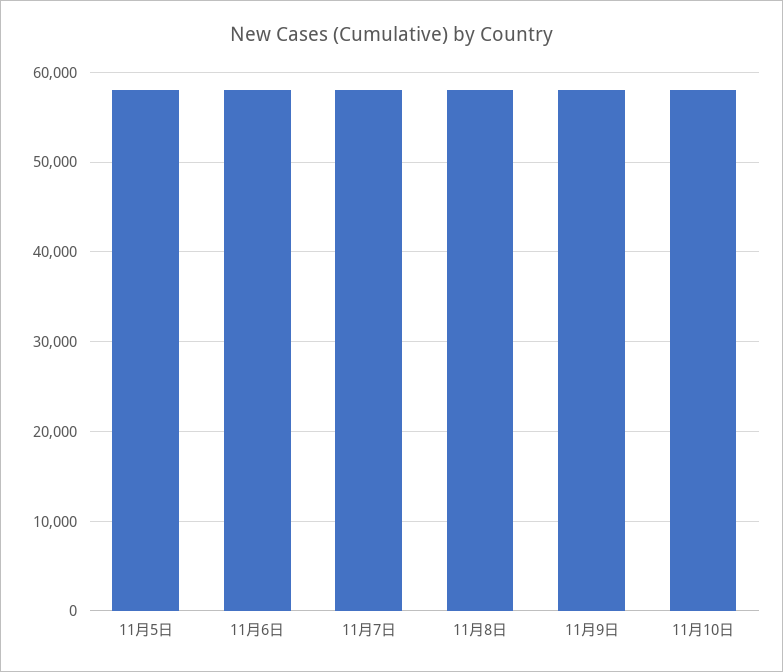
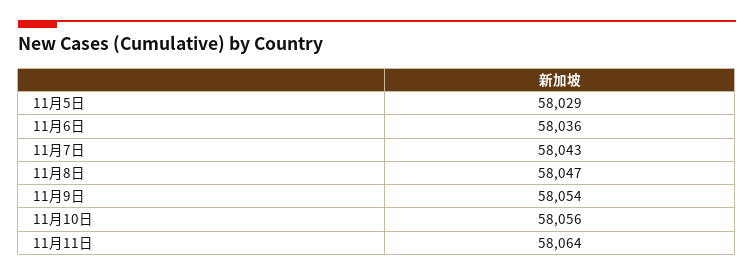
11月11日: none -> 58064

